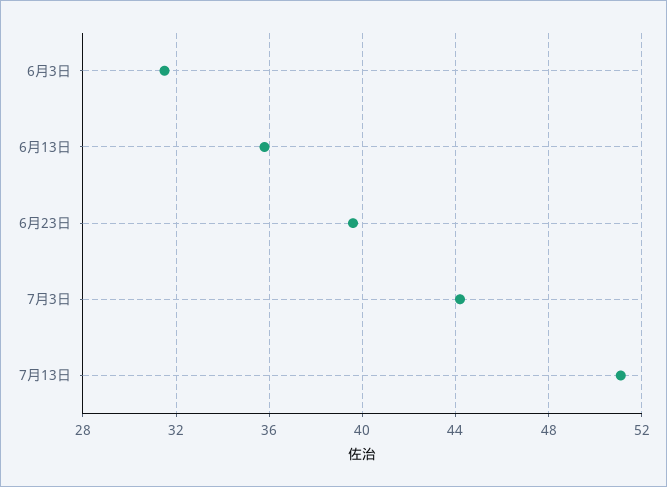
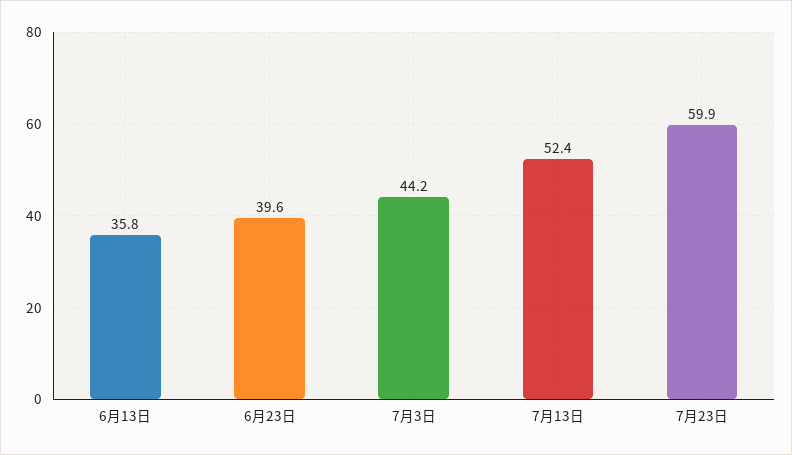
6月3日: 31.5 -> none
7月13日: 51 -> 52.4
7月23日: none -> 59.9

